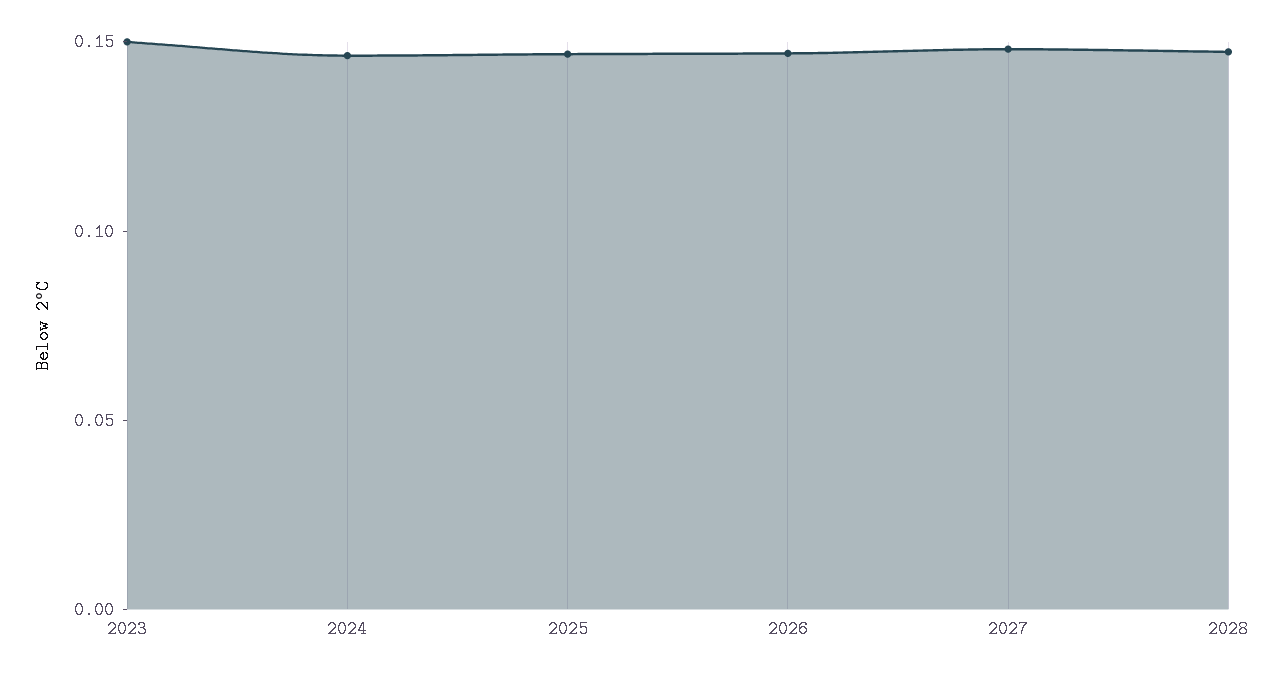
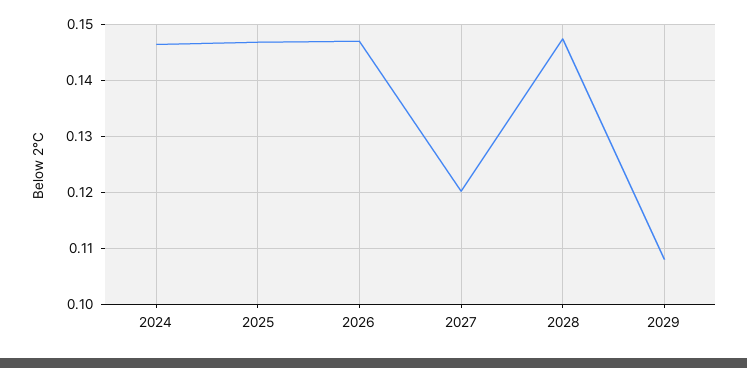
2023: 0.15 -> none
2027: 0.15 -> 0.12
2029: none -> 0.108

